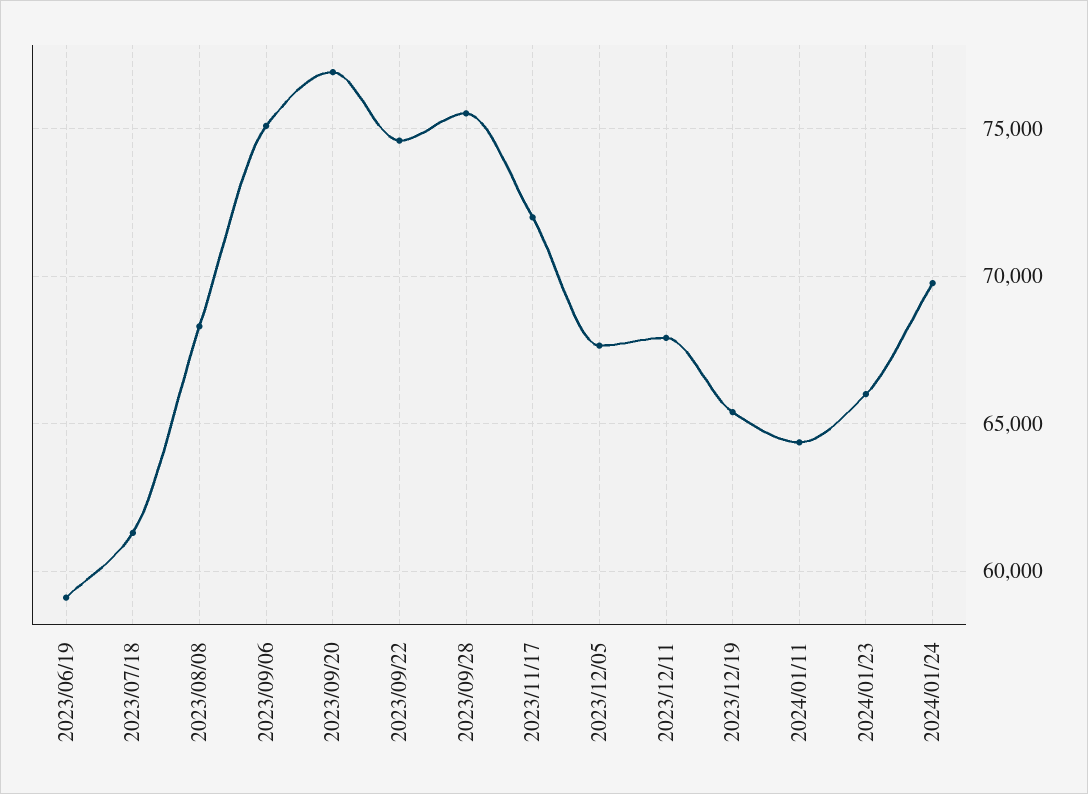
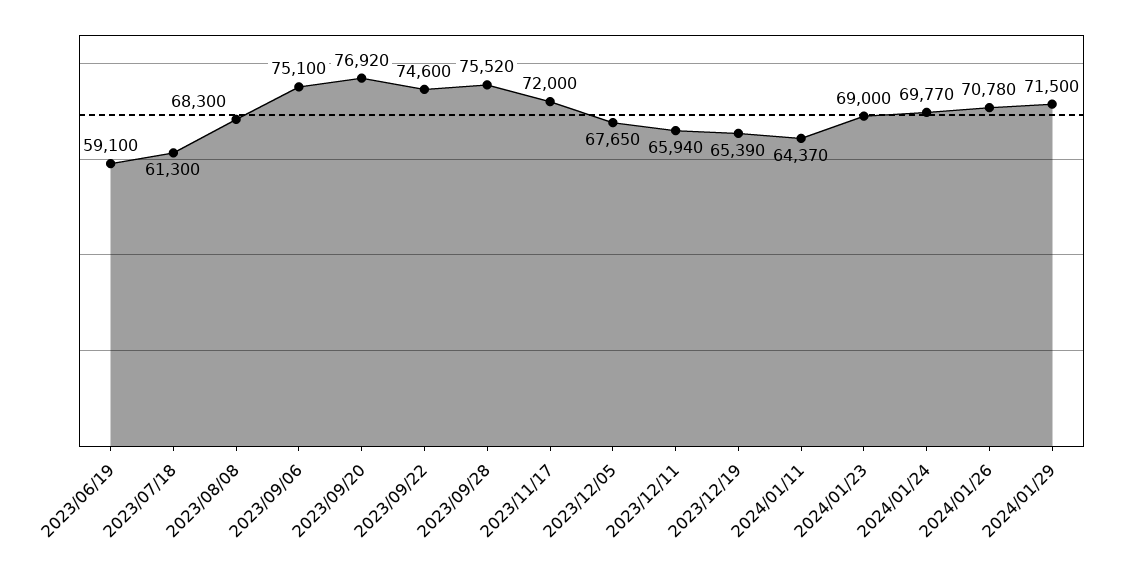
2023/12/11: 68000 -> 65940
2024/01/23: 66000 -> 69000
2024/01/26: none -> 70780
2024/01/29: none -> 71500

